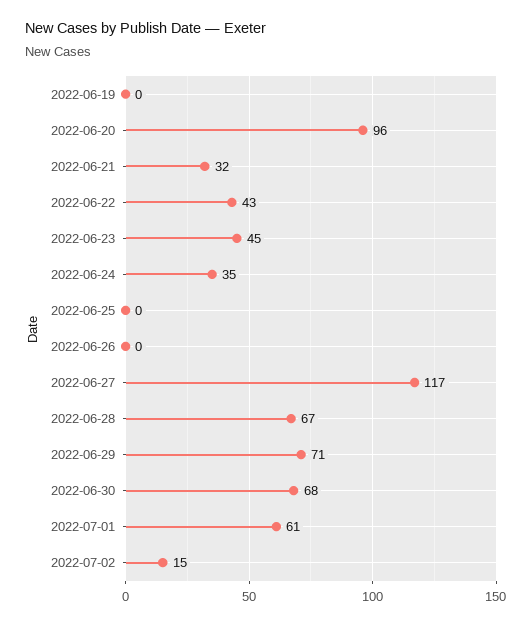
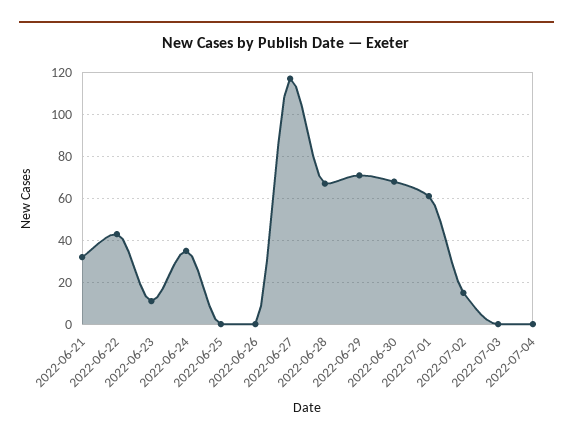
2022-06-19: 0 -> none
2022-06-20: 96 -> none
2022-06-23: 45 -> 10
2022-07-03: none -> 0
2022-07-04: none -> 0

